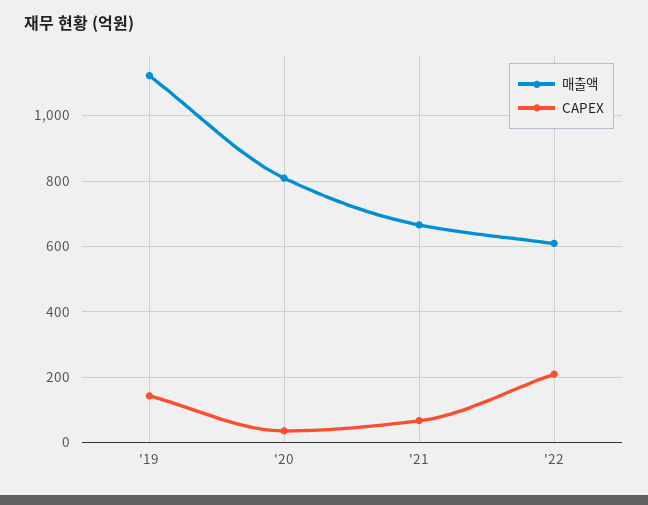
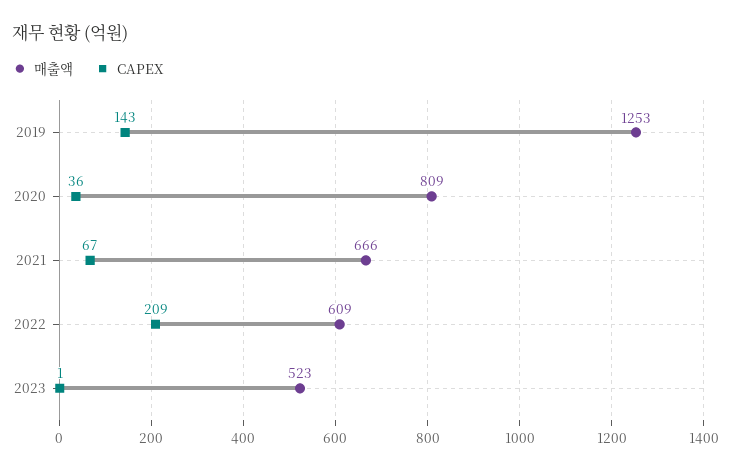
매출액, '19: 1120 -> 1253
매출액, 2023: none -> 523
CAPEX, 2023: none -> 1

